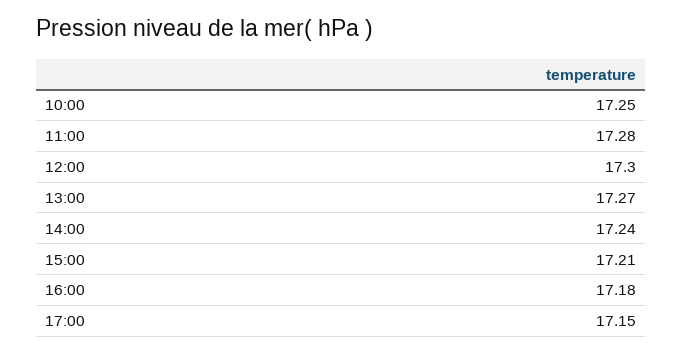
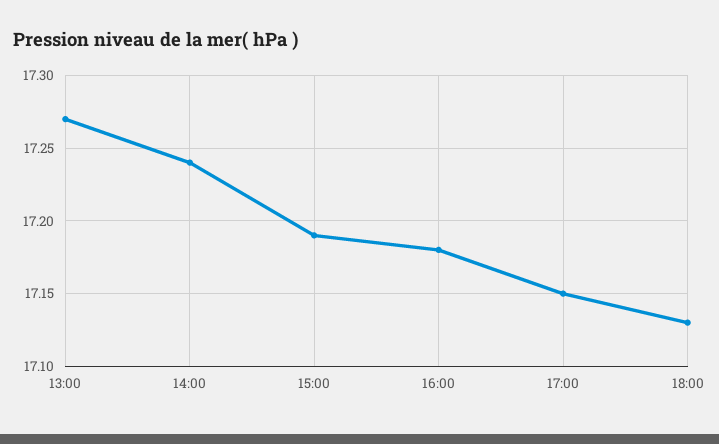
10:00: 17.25 -> none
11:00: 17.28 -> none
12:00: 17.3 -> none
15:00: 17.21 -> 17.19
18:00: none -> 17.13

